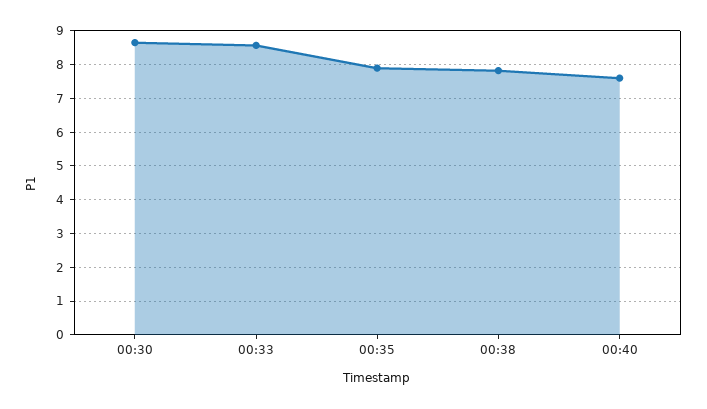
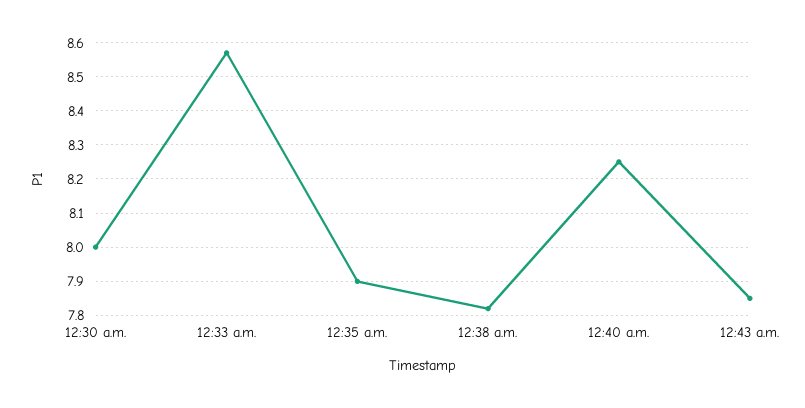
00:30: 8.6 -> 8
00:40: 7.6 -> 8.25
12:43 a.m.: none -> 7.85

